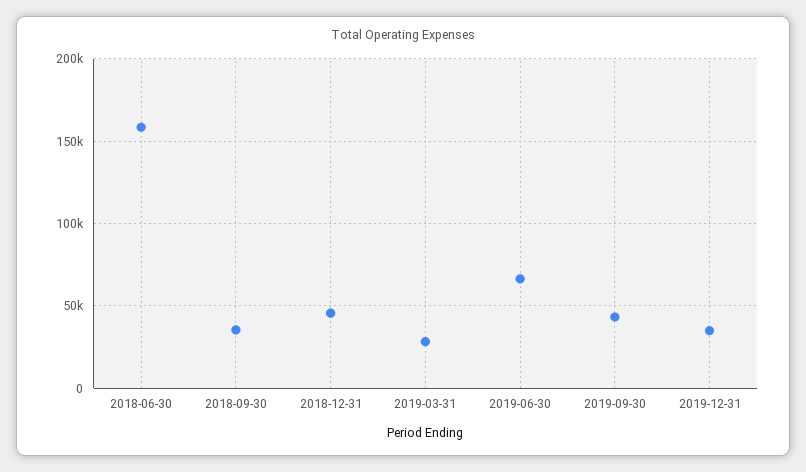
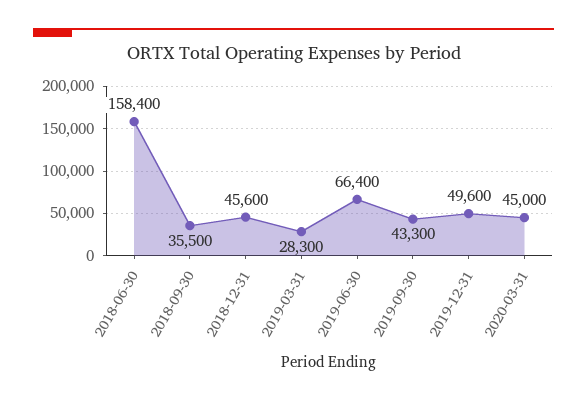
2019-12-31: 35000 -> 49600
2020-03-31: none -> 45000

